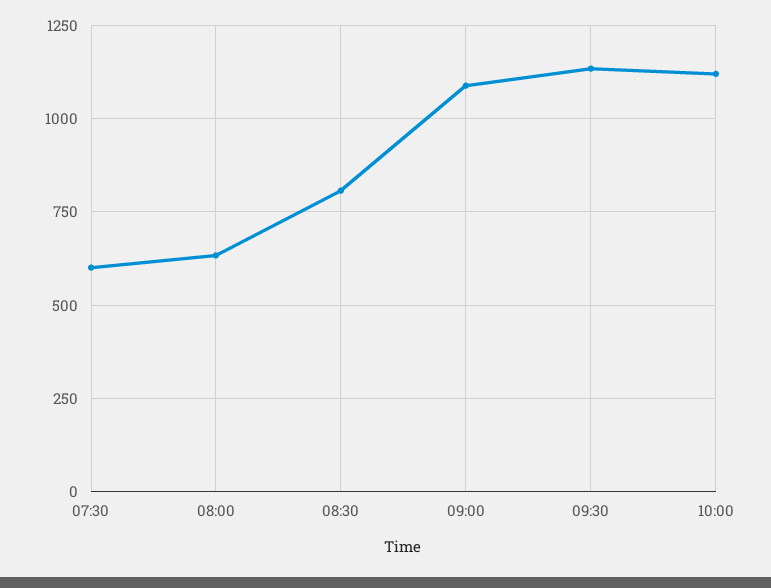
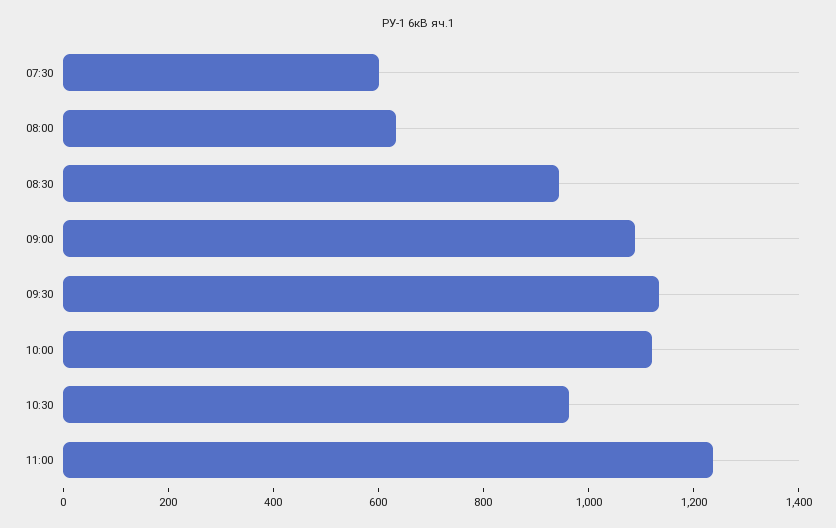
08:30: 800 -> 950
10:30: none -> 950
11:00: none -> 1250

